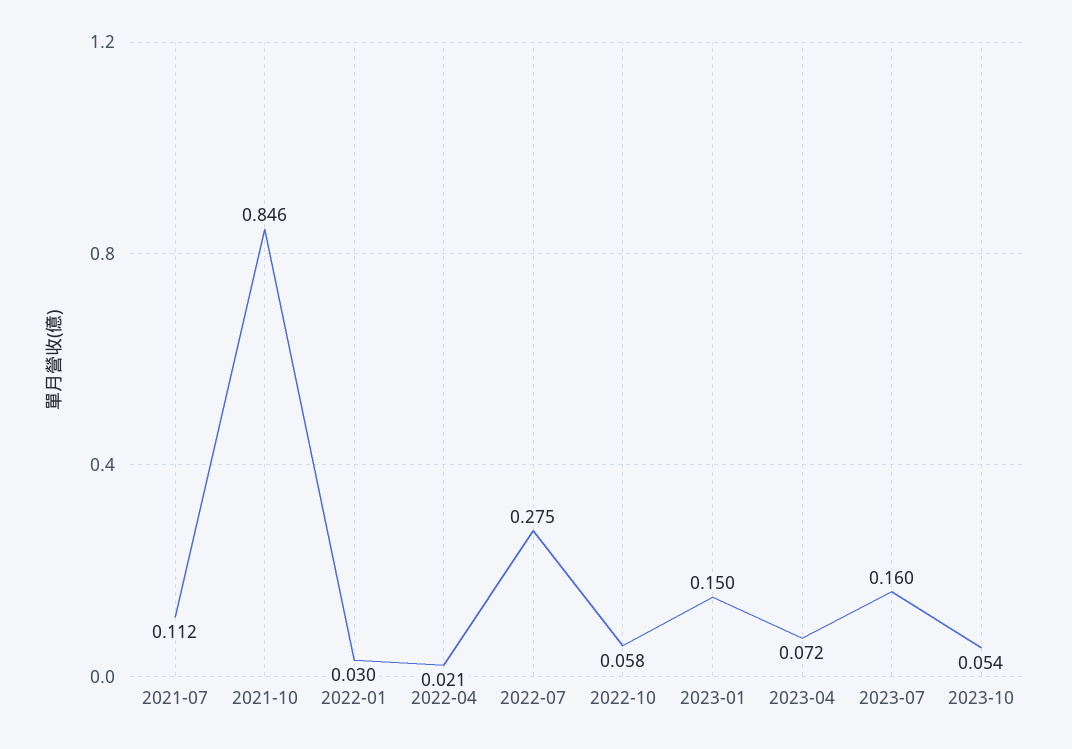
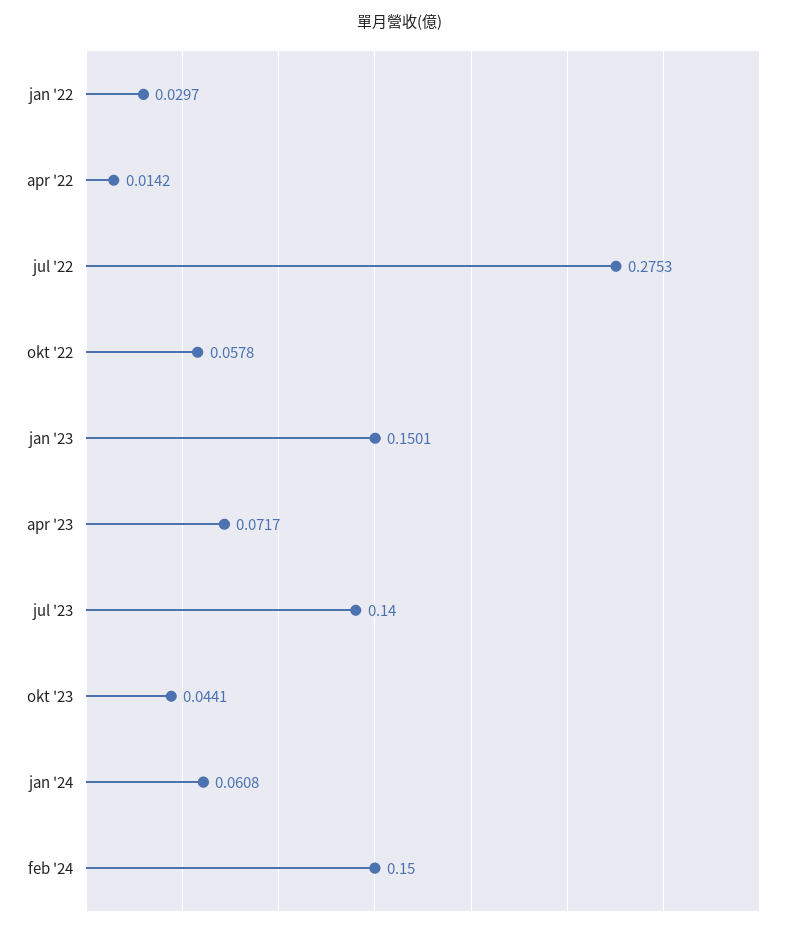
2021-07: 0.112 -> none
2021-10: 0.846 -> none
2022-04: 0.021 -> 0.0142
2023-07: 0.16 -> 0.14
2023-10: 0.054 -> 0.0441
jan '24: none -> 0.0608
feb '24: none -> 0.15

